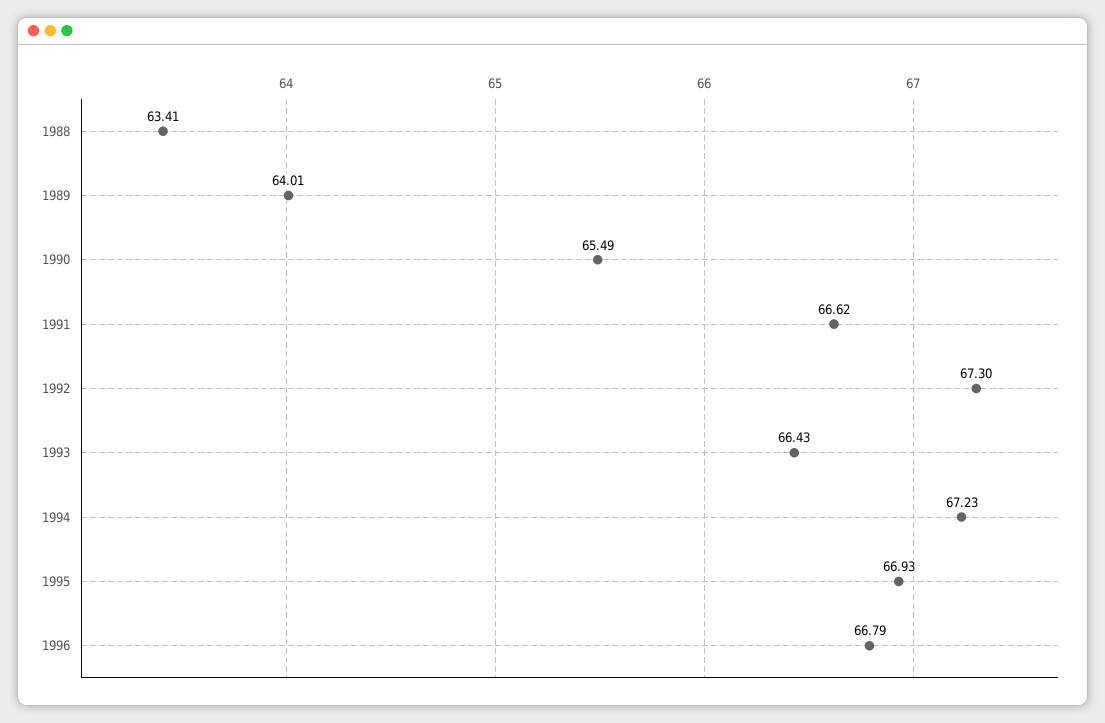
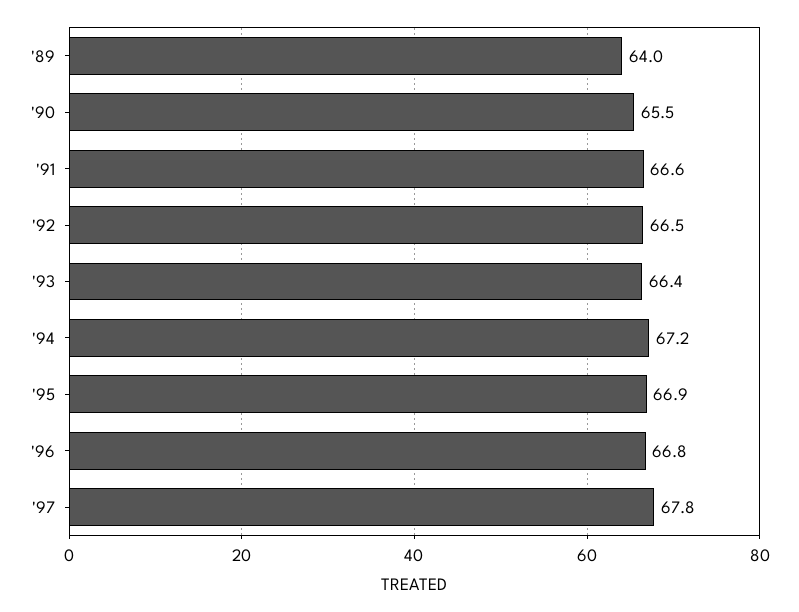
1988: 63.41 -> none
1992: 67.3 -> 66.5
'97: none -> 67.8

